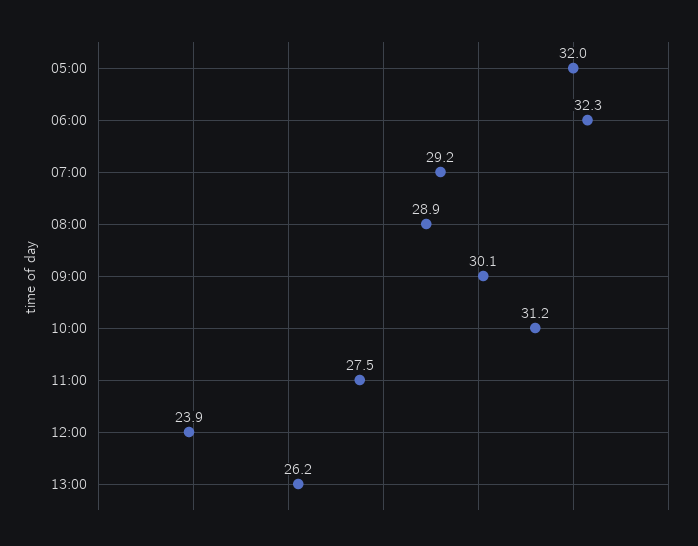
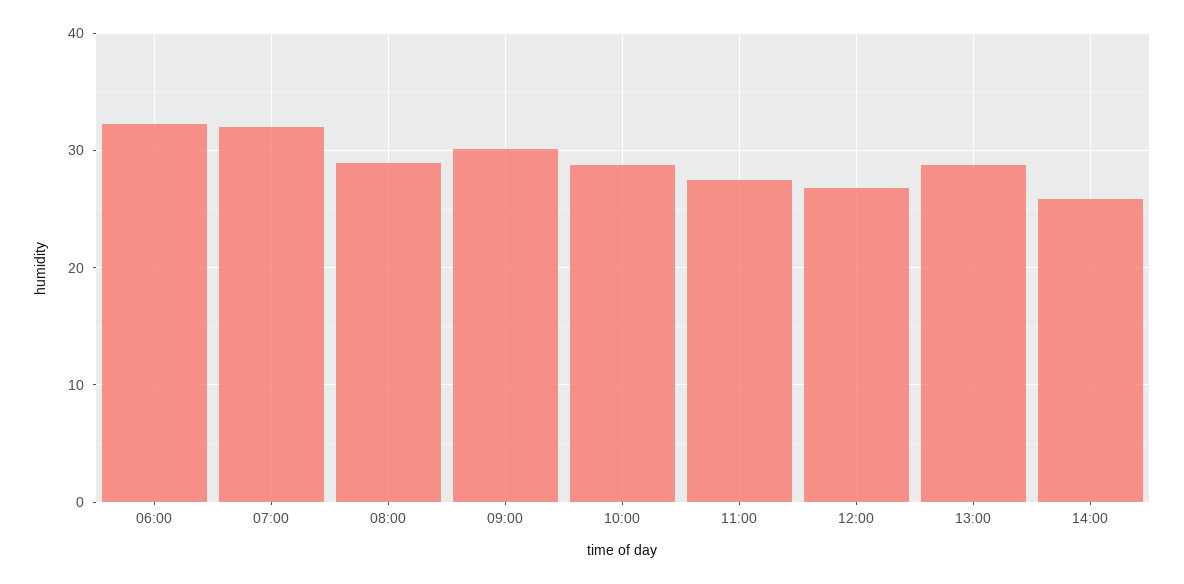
05:00: 32 -> none
07:00: 29.2 -> 32
10:00: 31.2 -> 29
12:00: 23.9 -> 27
13:00: 26.2 -> 29
14:00: none -> 26

